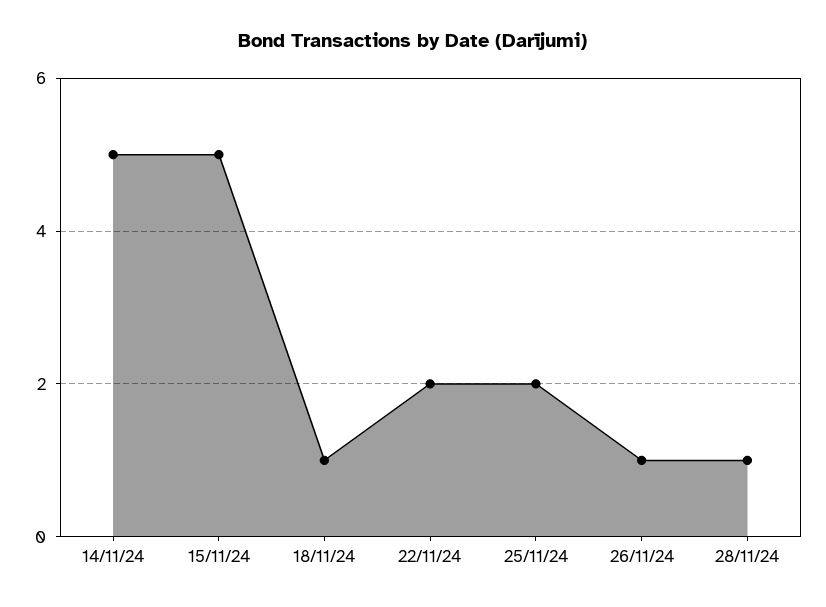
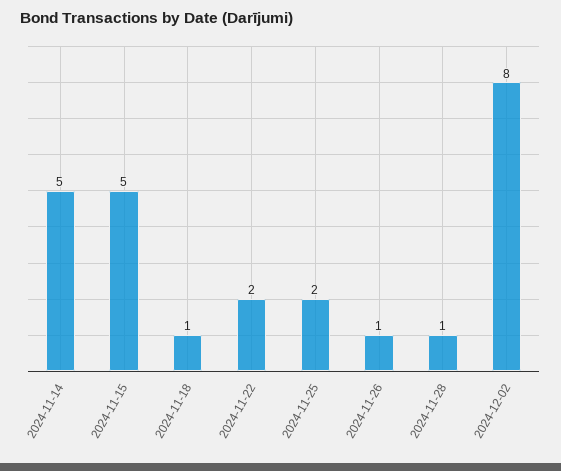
2024-12-02: none -> 8

